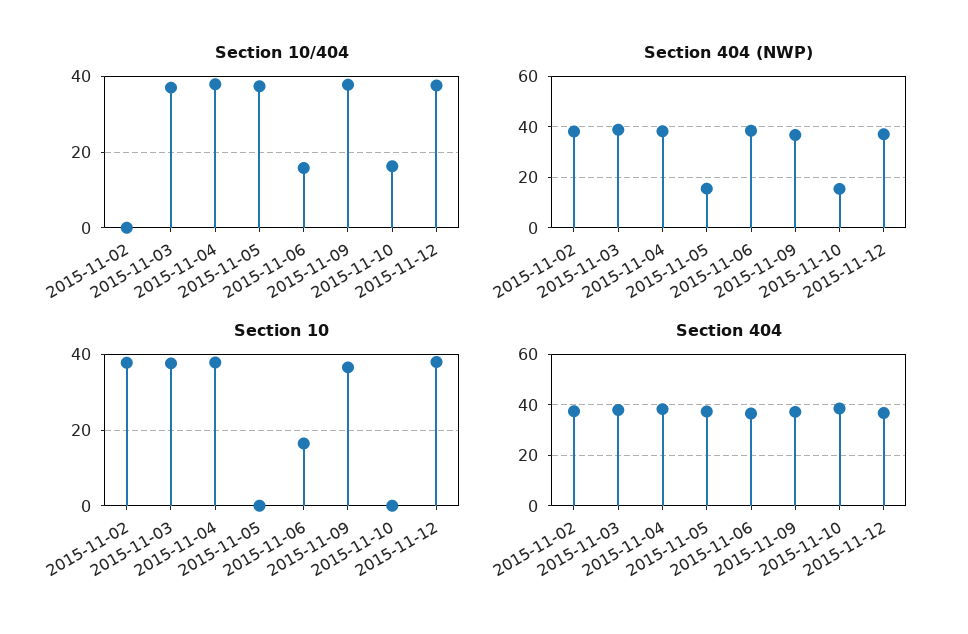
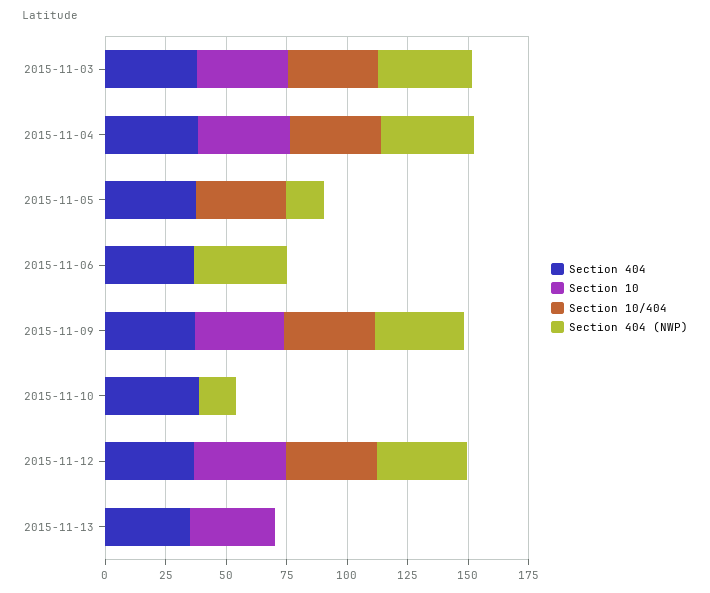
Section 10/404, 2015-11-02: 0 -> none
Section 10/404, 2015-11-06: 16 -> 0
Section 10/404, 2015-11-10: 16 -> 0
Section 404 (NWP), 2015-11-02: 37.5 -> none
Section 10, 2015-11-02: 38 -> none
Section 10, 2015-11-06: 16 -> 0
Section 404, 2015-11-02: 37.5 -> none
Section 404, 2015-11-13: none -> 35
Section 10, 2015-11-13: none -> 35
Section 10/404, 2015-11-13: none -> 0
Section 404 (NWP), 2015-11-13: none -> 0

